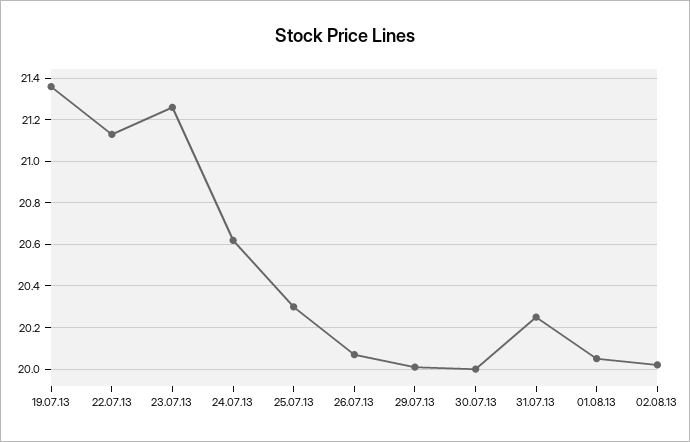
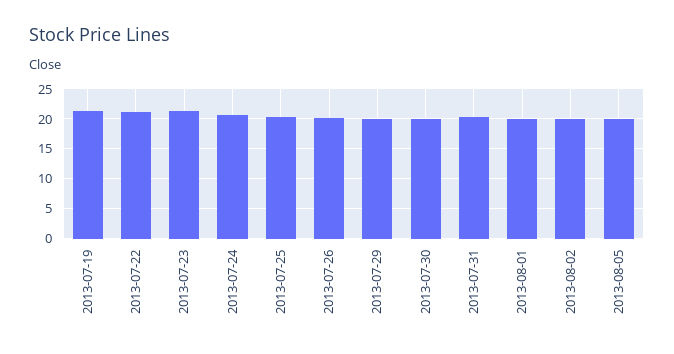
2013-08-05: none -> 20

